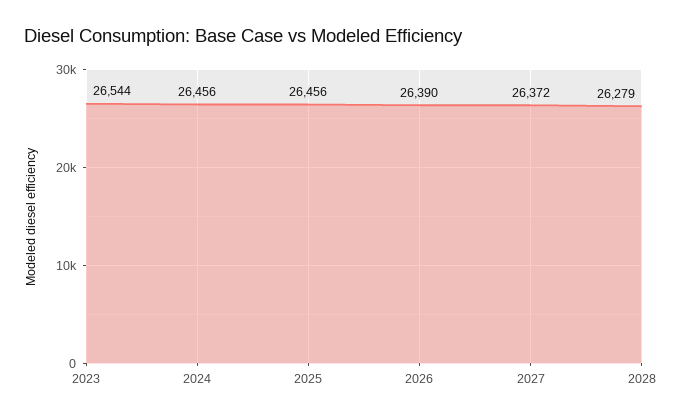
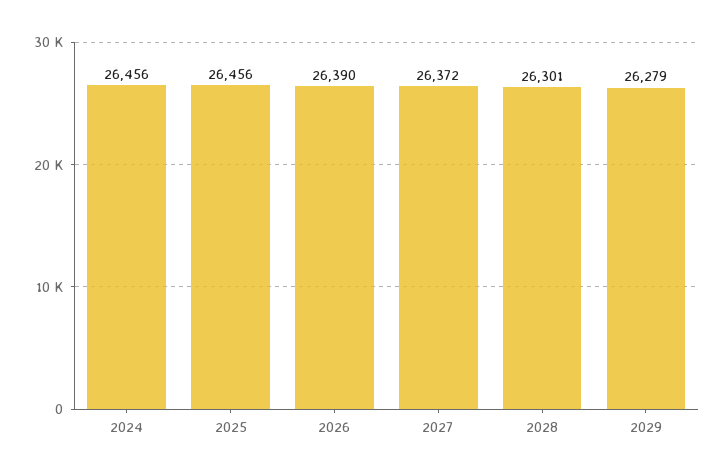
2023: 26544 -> none
2028: 26279 -> 26301
2029: none -> 26279

